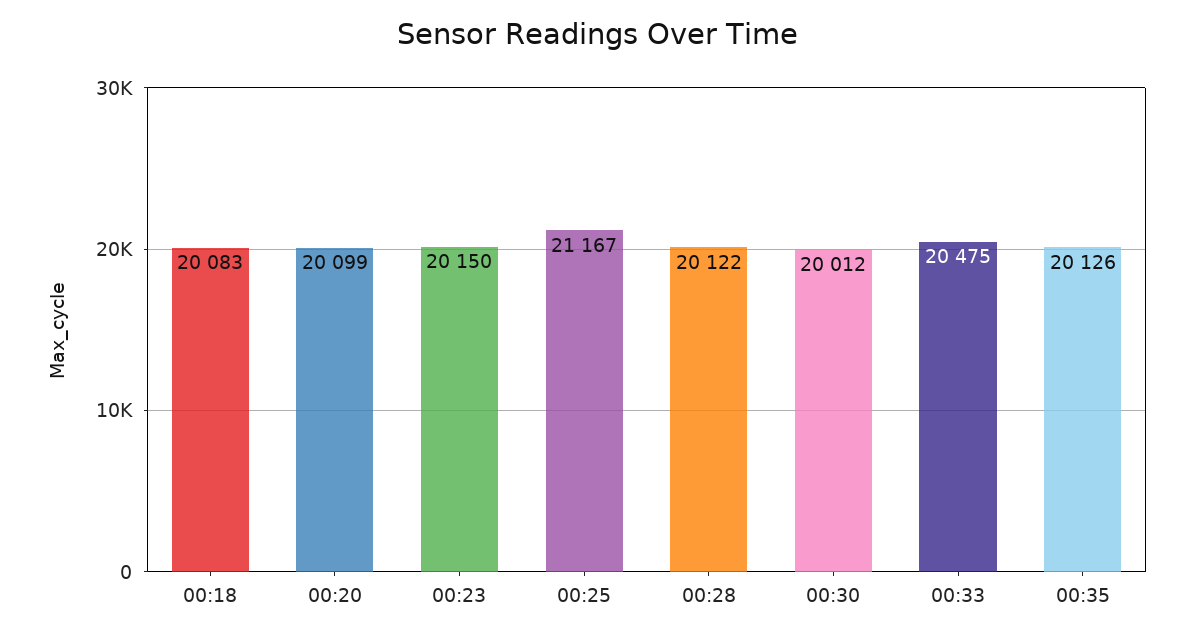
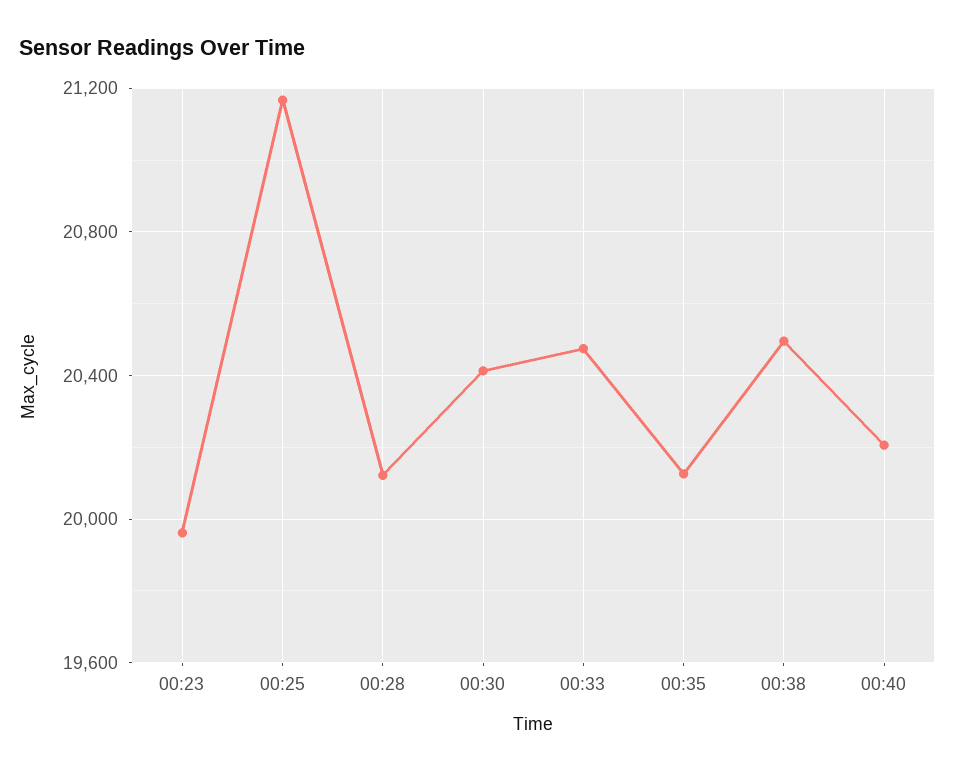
00:18: 20083 -> none
00:20: 20099 -> none
00:23: 20150 -> 19950
00:30: 20012 -> 20400
00:38: none -> 20500
00:40: none -> 20200

